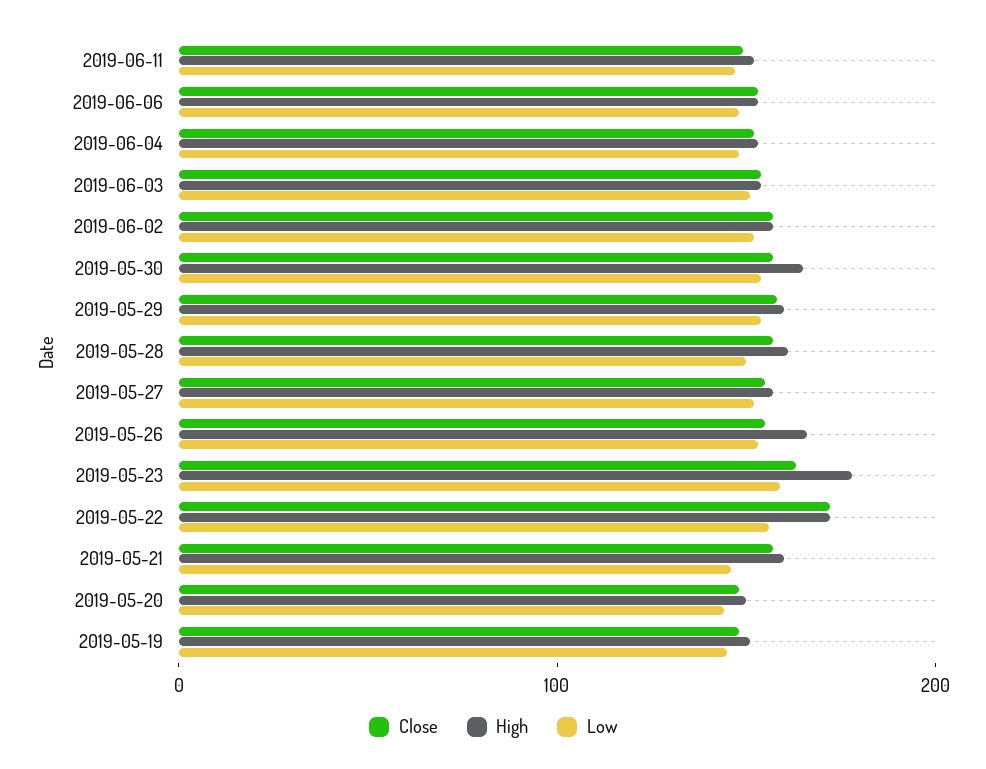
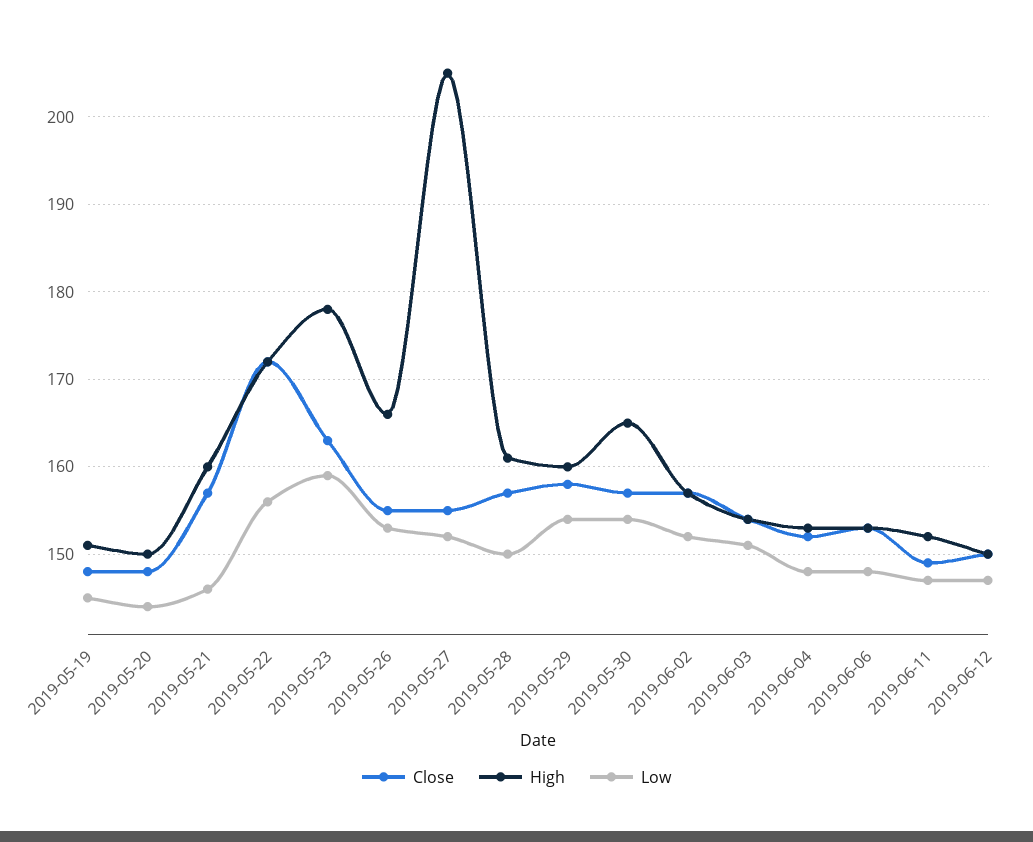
High, 2019-05-27: 160 -> 205
Close, 2019-06-12: none -> 150
High, 2019-06-12: none -> 150
Low, 2019-06-12: none -> 147

